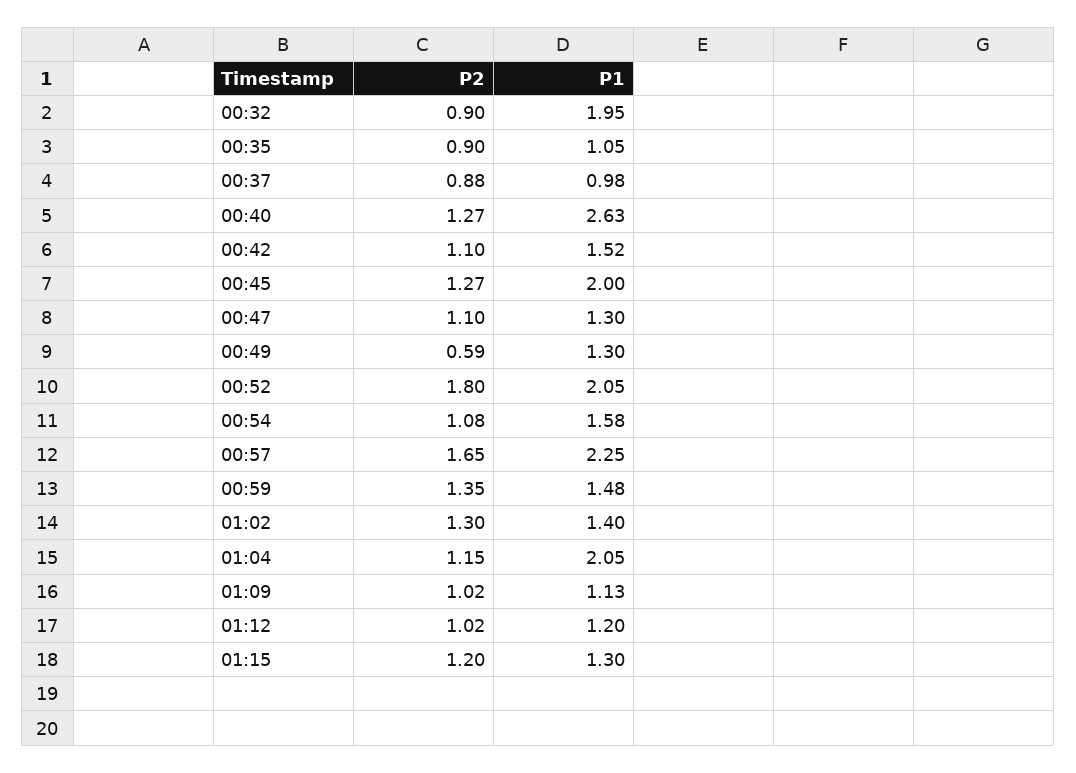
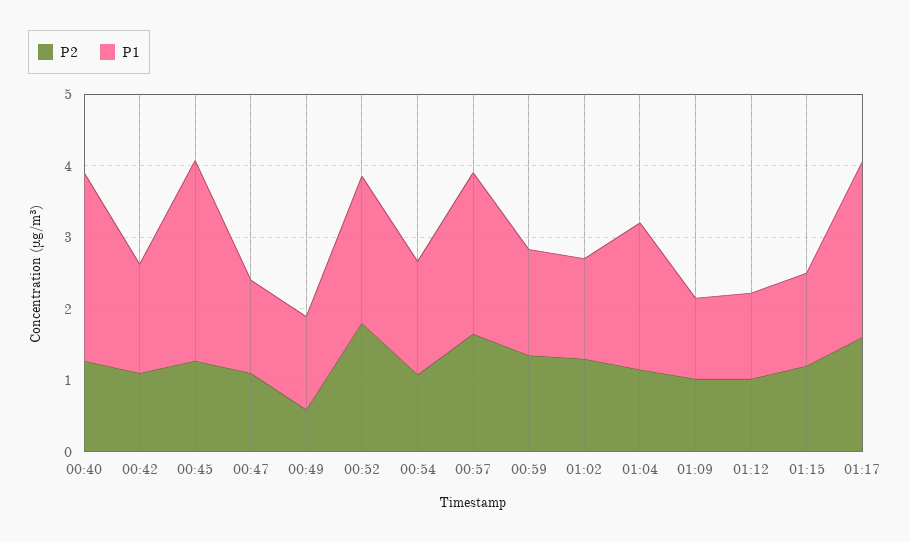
P2, 00:32: 0.9 -> none
P1, 00:32: 1.95 -> none
P2, 00:35: 0.9 -> none
P1, 00:35: 1.05 -> none
P2, 00:37: 0.88 -> none
P1, 00:37: 0.98 -> none
P1, 00:45: 2 -> 2.8
P2, 01:17: none -> 1.6
P1, 01:17: none -> 2.4

